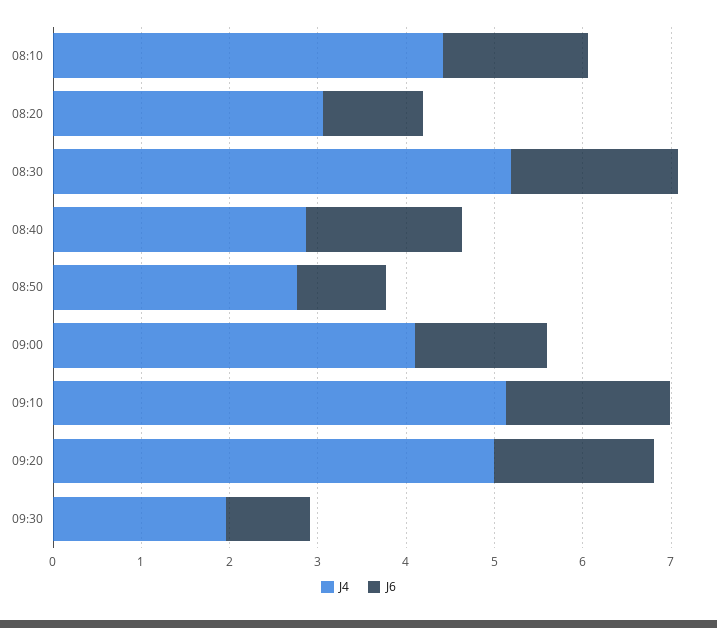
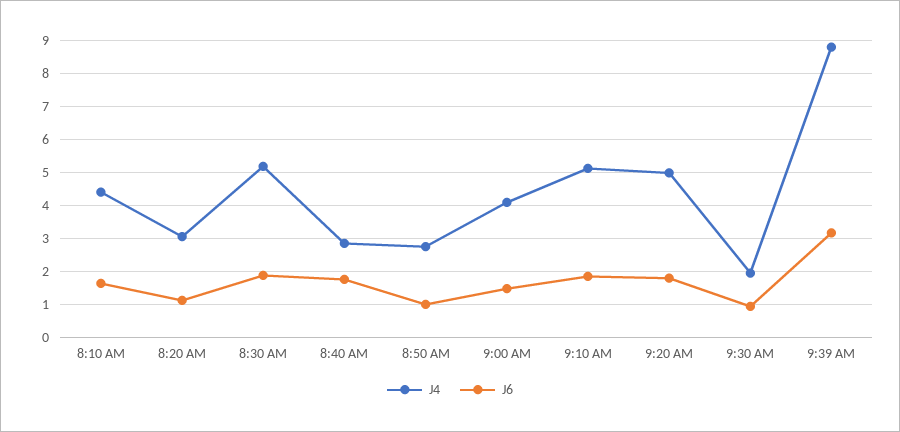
J4, 9:39 AM: none -> 8.8
J6, 9:39 AM: none -> 3.2

